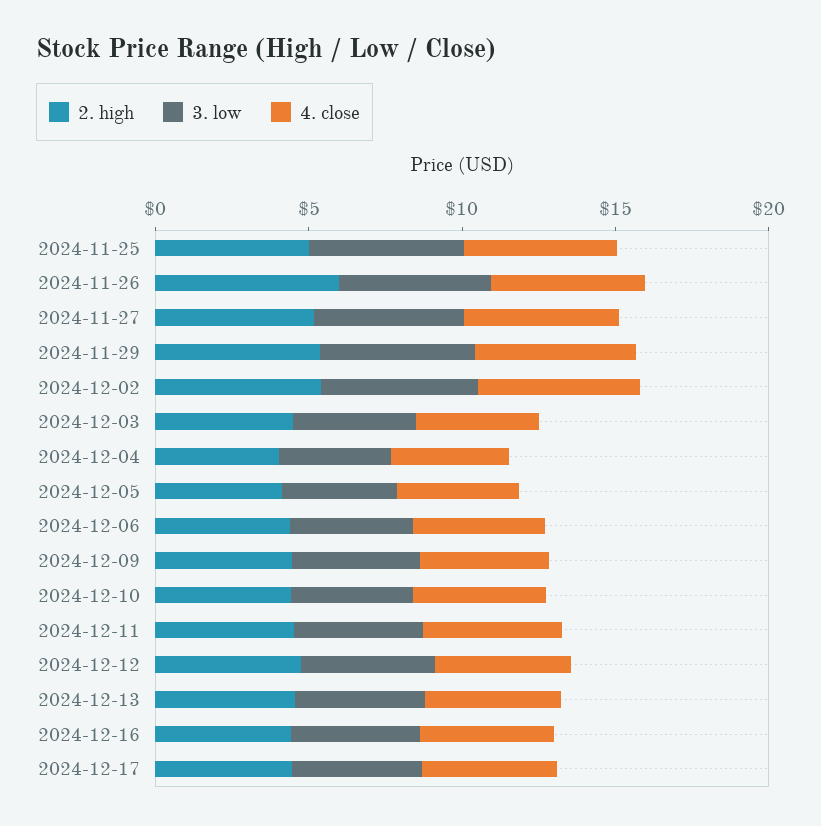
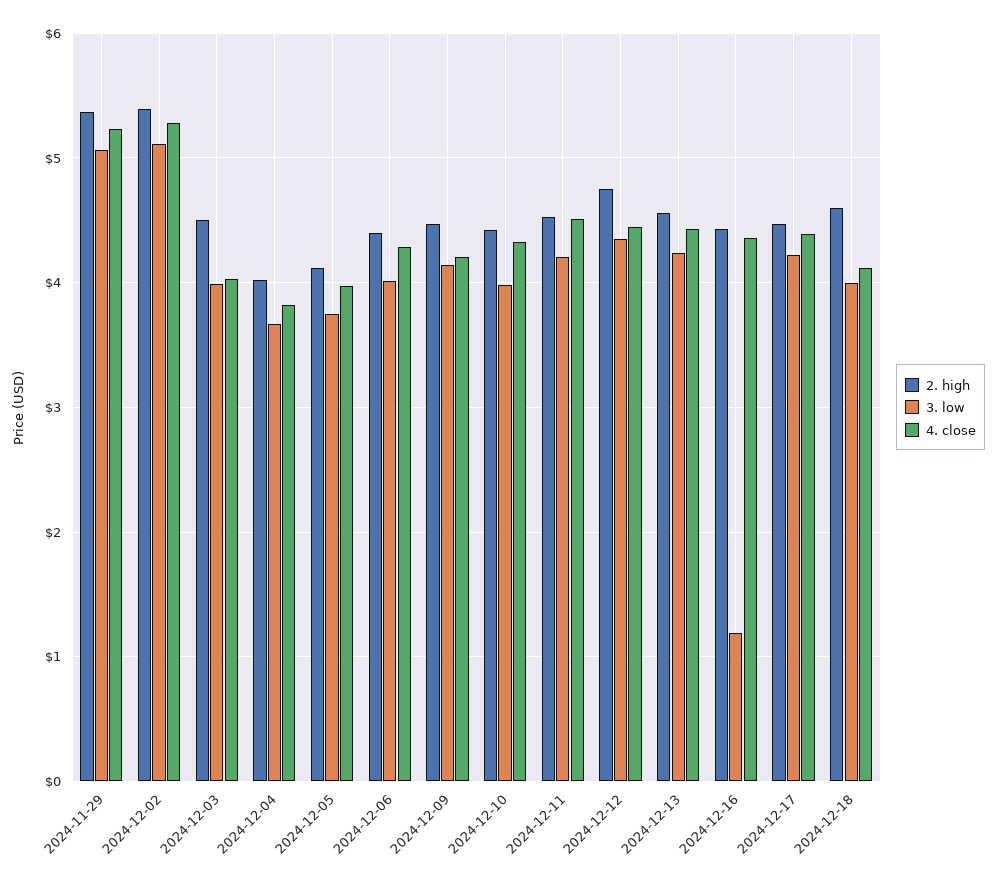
2. high, 2024-11-25: 5 -> none
3. low, 2024-11-25: 5 -> none
4. close, 2024-11-25: 5 -> none
2. high, 2024-11-26: 6 -> none
3. low, 2024-11-26: 5 -> none
4. close, 2024-11-26: 5 -> none
2. high, 2024-11-27: 5 -> none
3. low, 2024-11-27: 5 -> none
4. close, 2024-11-27: 5 -> none
3. low, 2024-12-16: 4 -> 1.2
2. high, 2024-12-18: none -> 4.6
3. low, 2024-12-18: none -> 4
4. close, 2024-12-18: none -> 4.1

